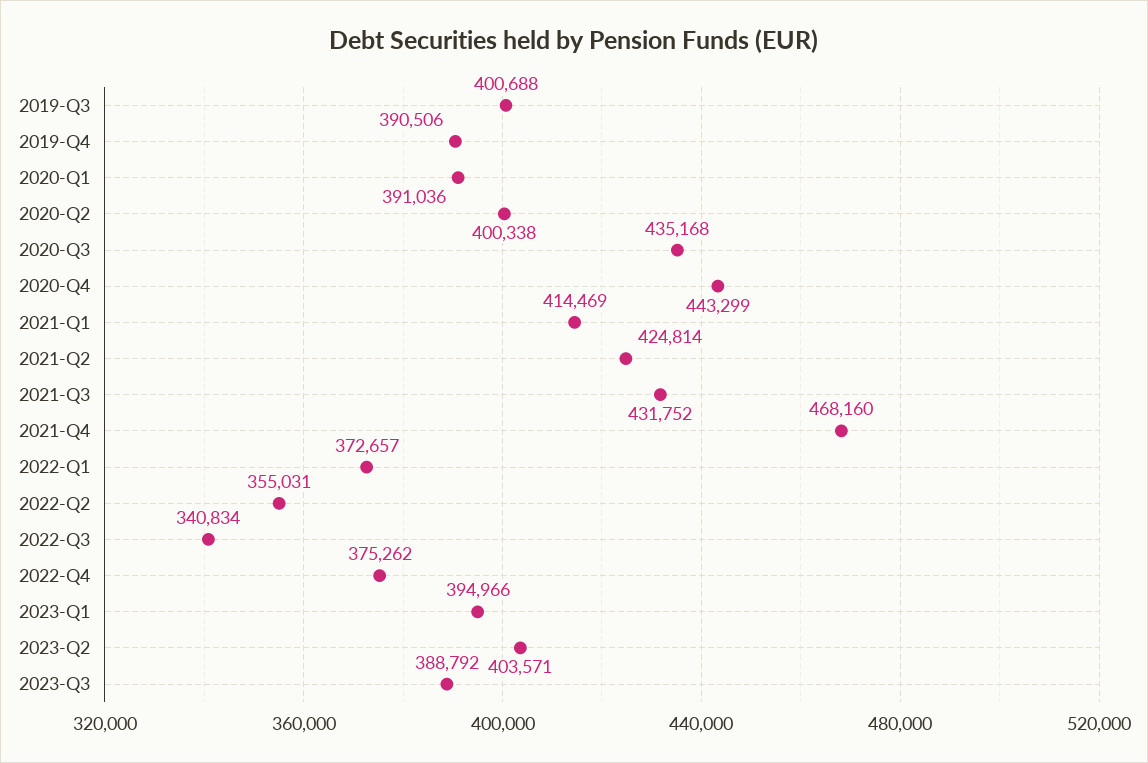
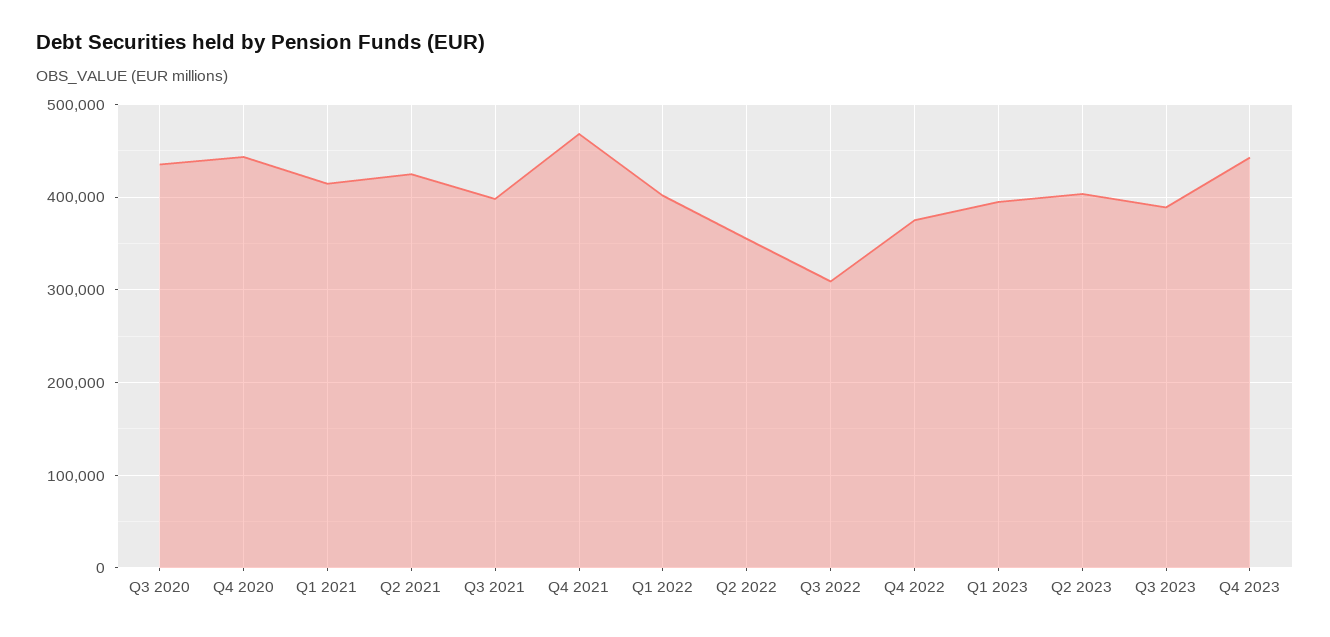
2019-Q3: 400688 -> none
2019-Q4: 390506 -> none
2020-Q1: 391036 -> none
2020-Q2: 400338 -> none
2021-Q3: 431752 -> 400000
2022-Q1: 372657 -> 400000
2022-Q3: 340834 -> 310000
Q4 2023: none -> 440000

